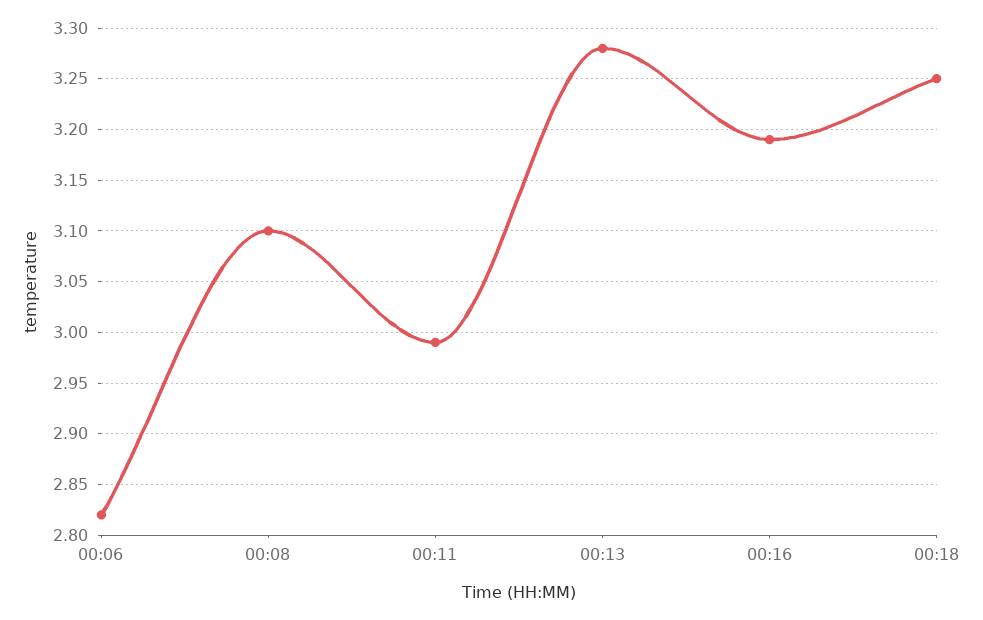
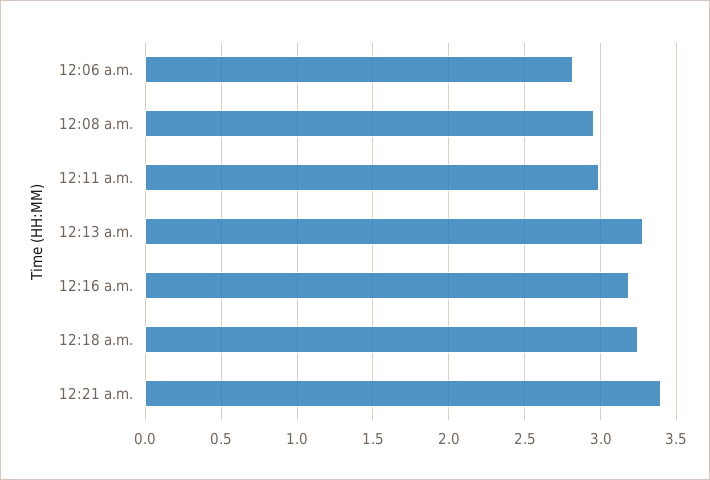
00:08: 3.1 -> 2.95
12:21 a.m.: none -> 3.4

